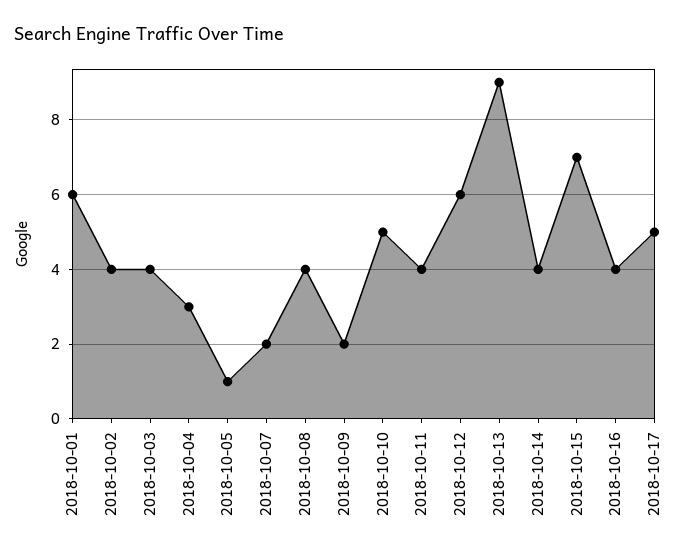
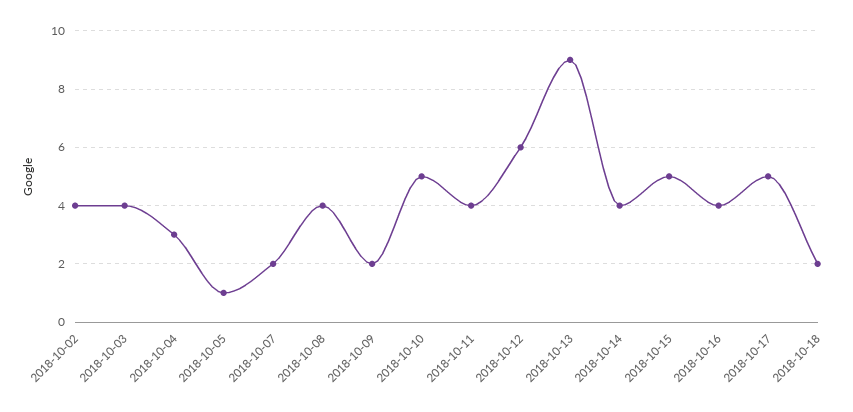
2018-10-01: 6 -> none
2018-10-15: 7 -> 5
2018-10-18: none -> 2

